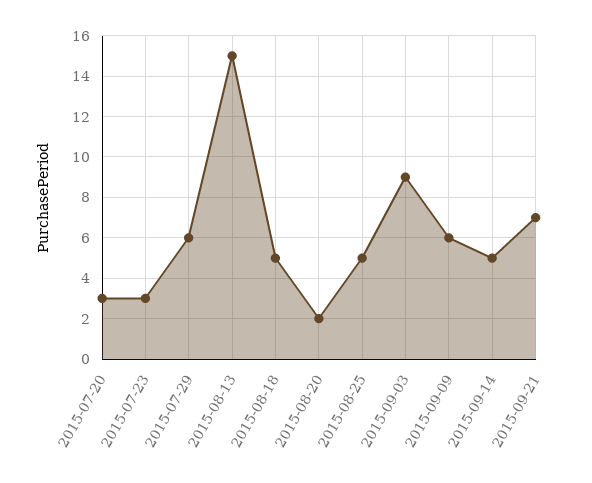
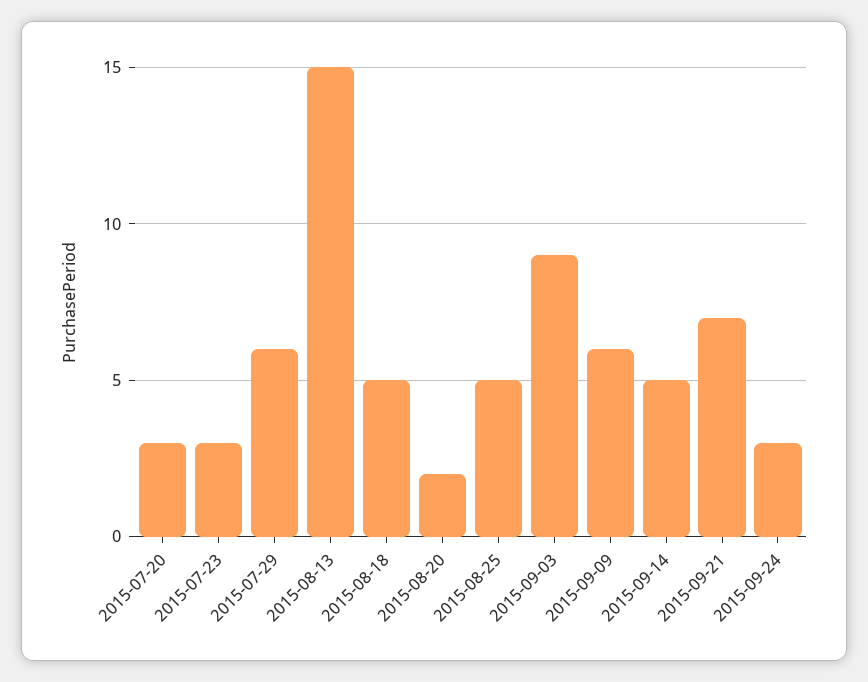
2015-09-24: none -> 3

